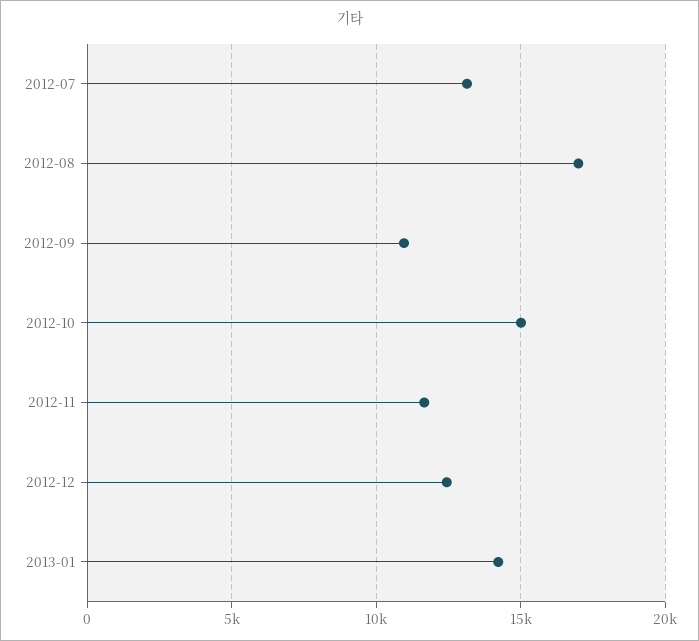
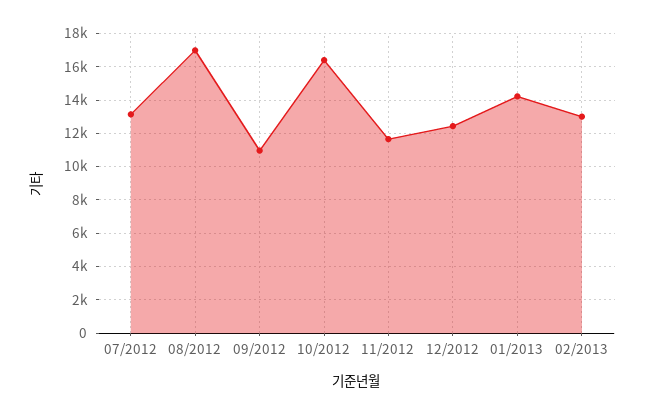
2012-10: 15000 -> 16500
02/2013: none -> 13000

